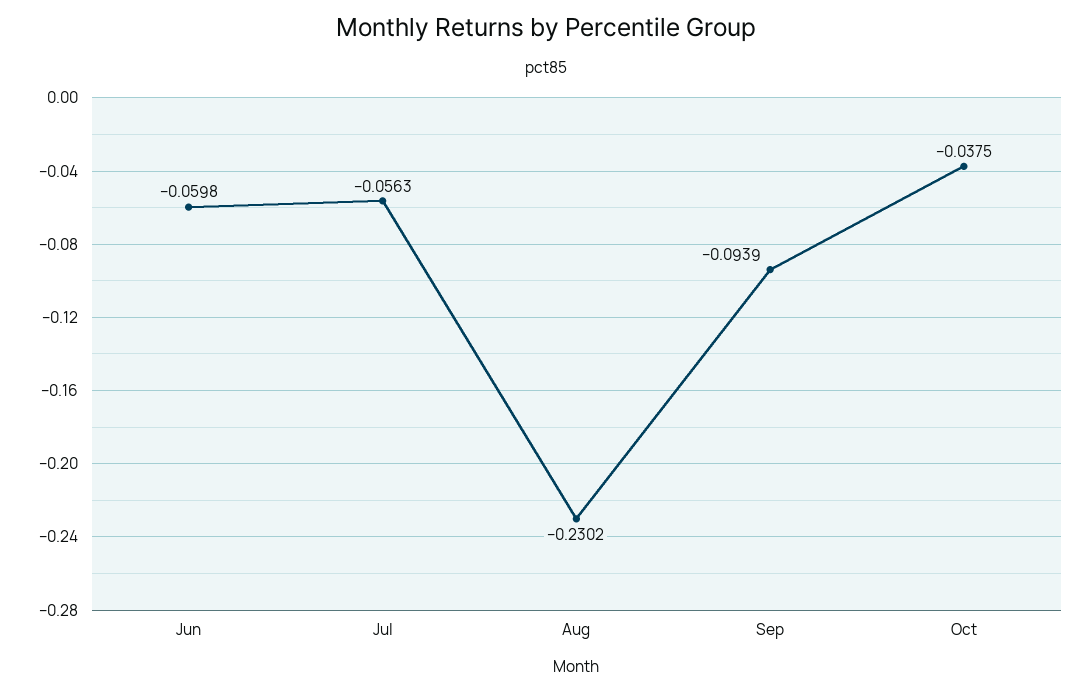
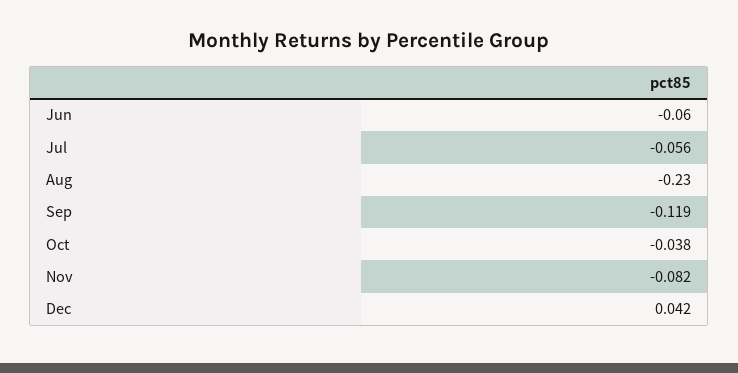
Sep: -0.0939 -> -0.119
Nov: none -> -0.082
Dec: none -> 0.042

